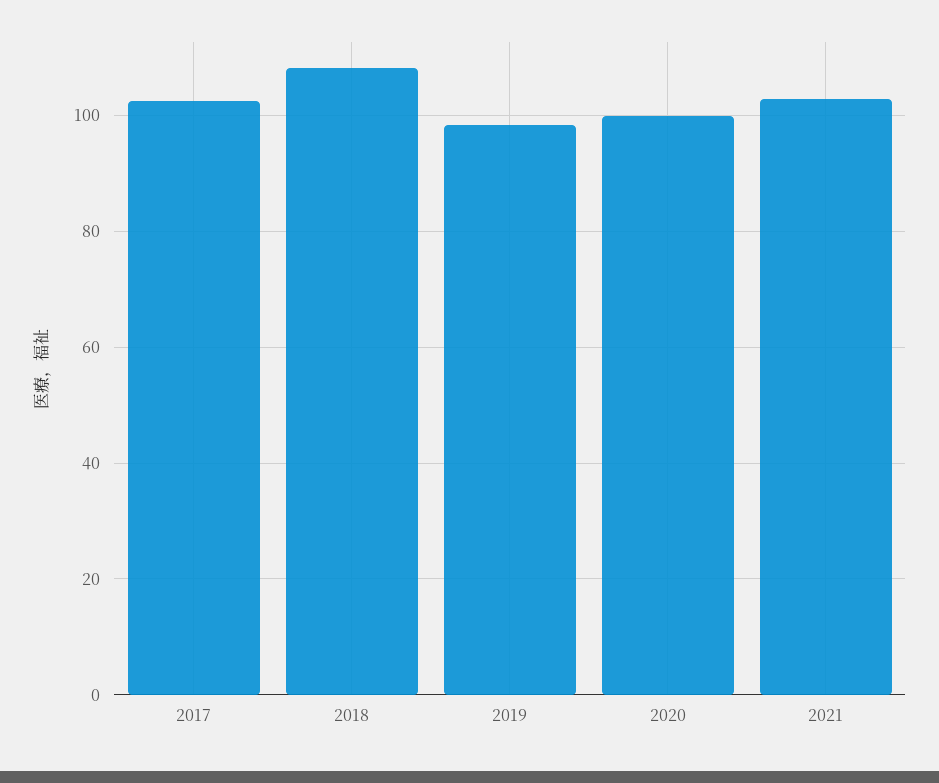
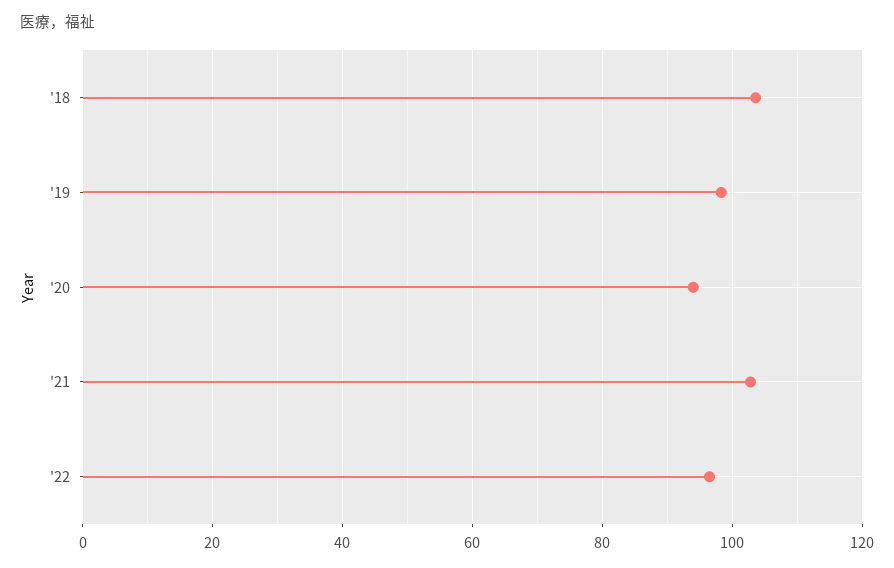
2017: 102 -> none
2018: 108 -> 104
2020: 100 -> 94
'22: none -> 96

